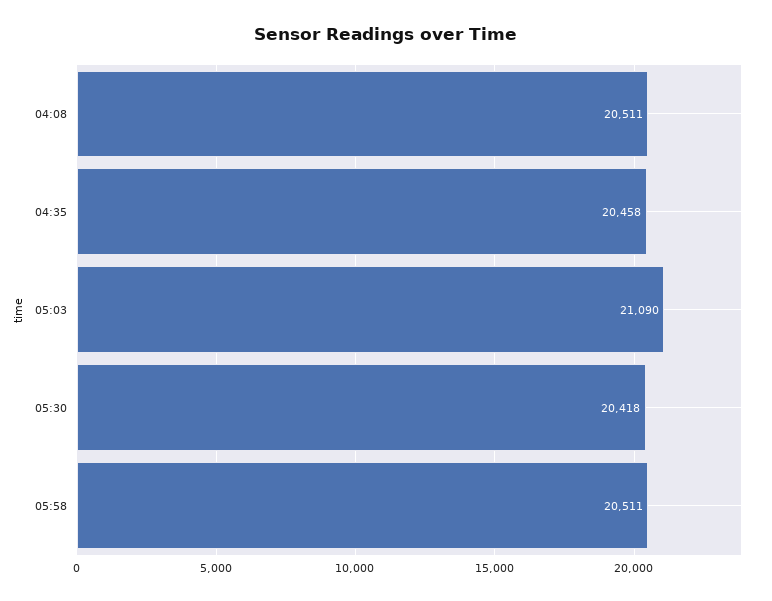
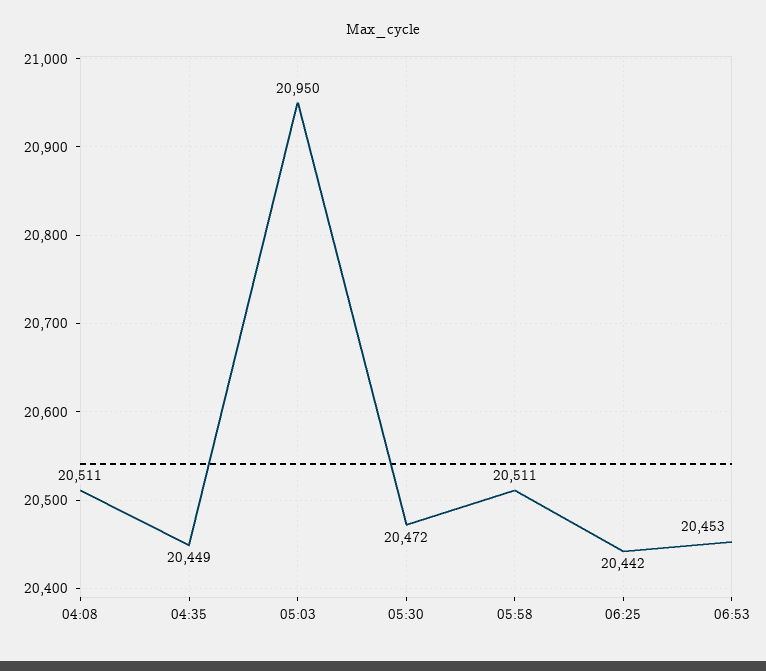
04:35: 20458 -> 20449
05:03: 21090 -> 20950
05:30: 20418 -> 20472
06:25: none -> 20442
06:53: none -> 20453

